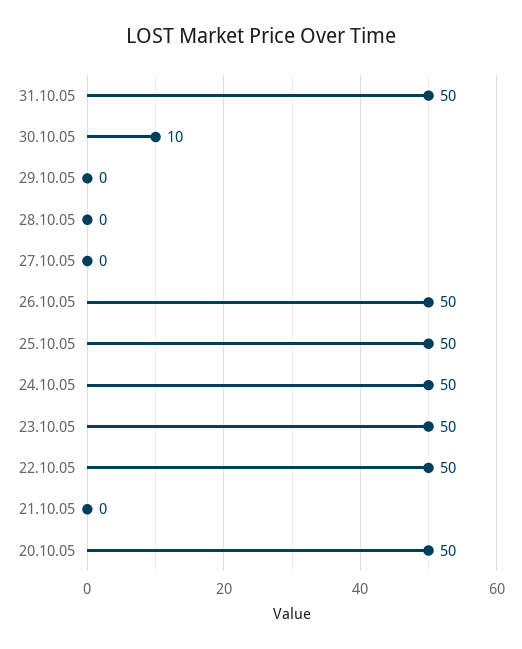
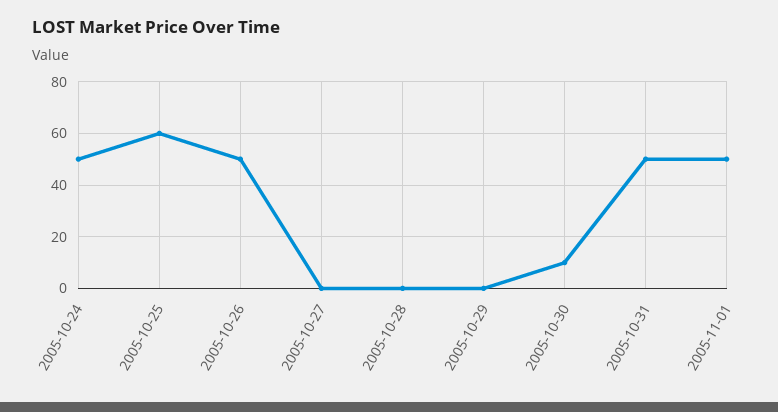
25.10.05: 50 -> 60
23.10.05: 50 -> none
22.10.05: 50 -> none
21.10.05: 0 -> none
20.10.05: 50 -> none
2005-11-01: none -> 50

